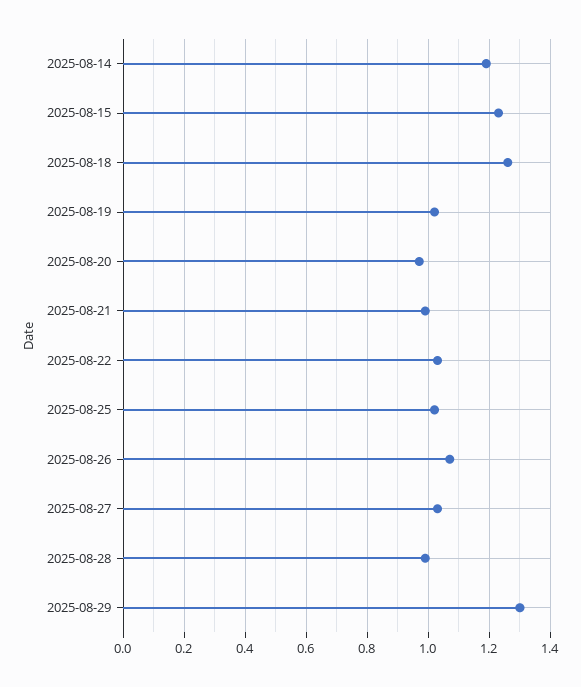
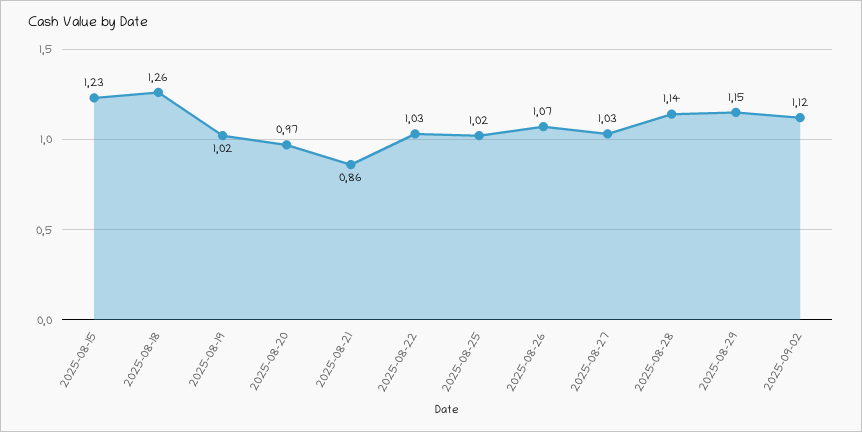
2025-08-14: 1.2 -> none
2025-08-21: 1 -> 0.86
2025-08-28: 1 -> 1.14
2025-08-29: 1.3 -> 1.15
2025-09-02: none -> 1.12

